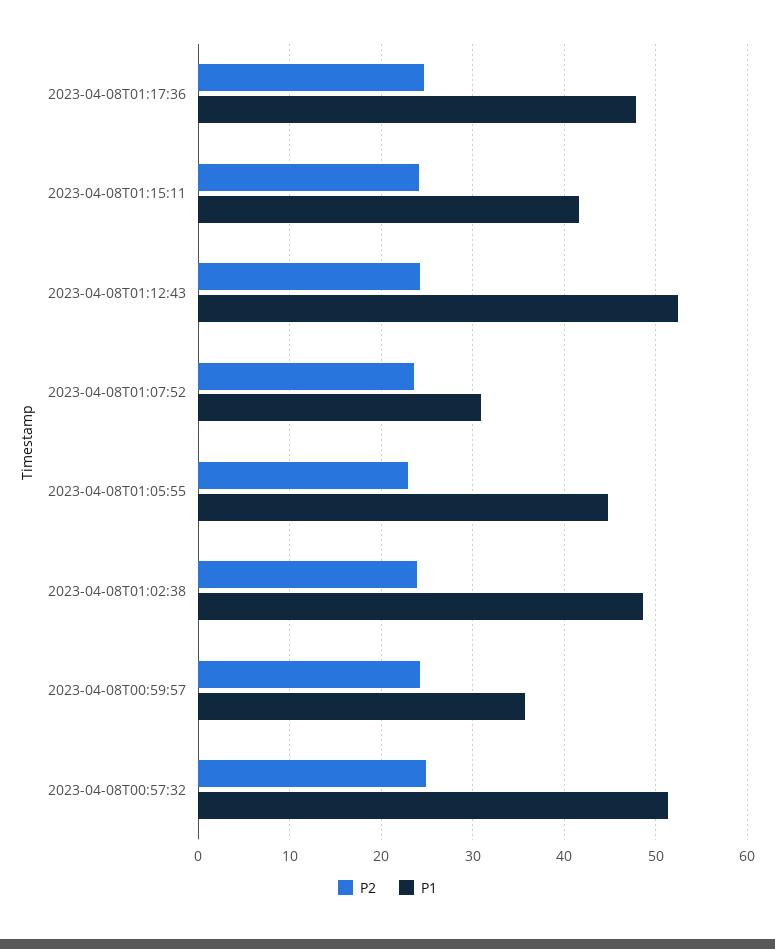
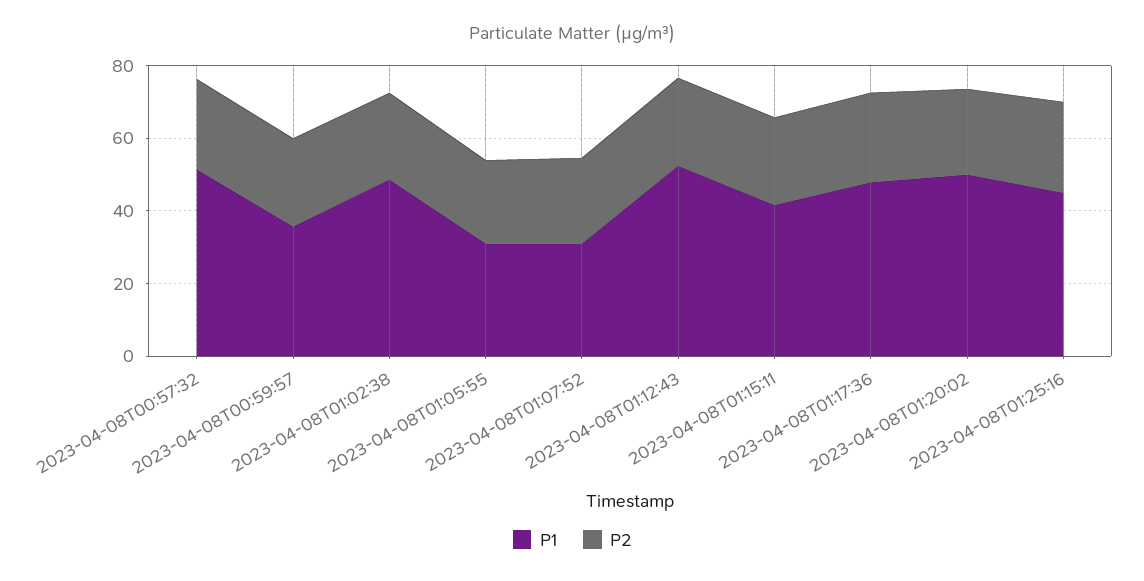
P1, 2023-04-08T01:05:55: 45 -> 30
P1, 2023-04-08T01:20:02: none -> 50
P2, 2023-04-08T01:20:02: none -> 25
P1, 2023-04-08T01:25:16: none -> 45
P2, 2023-04-08T01:25:16: none -> 25

